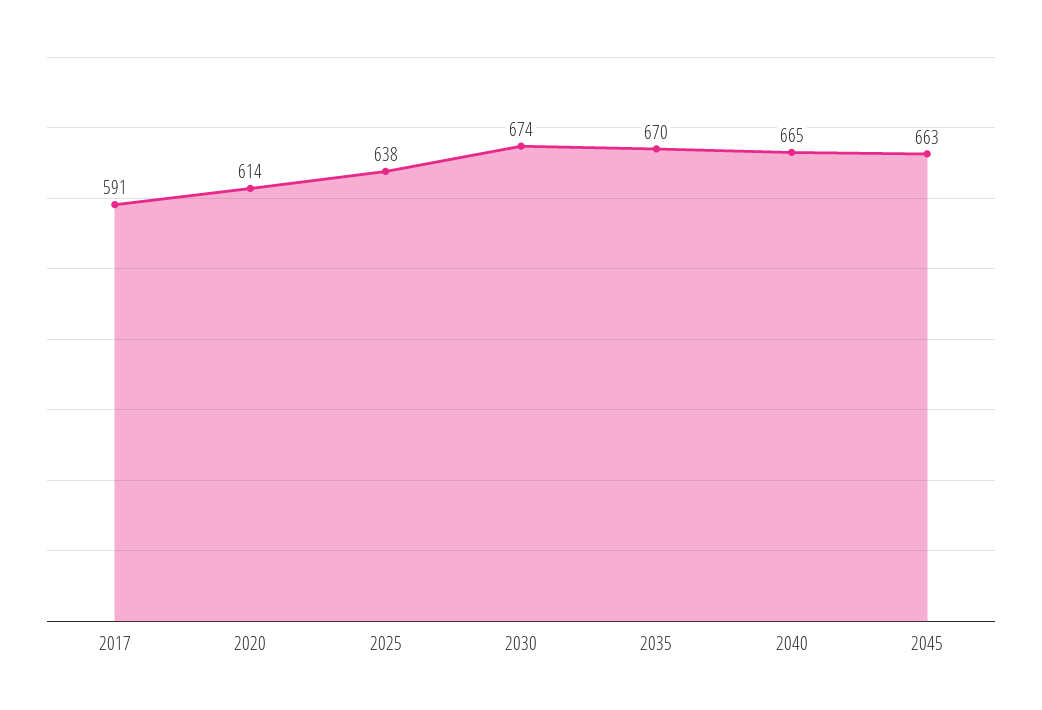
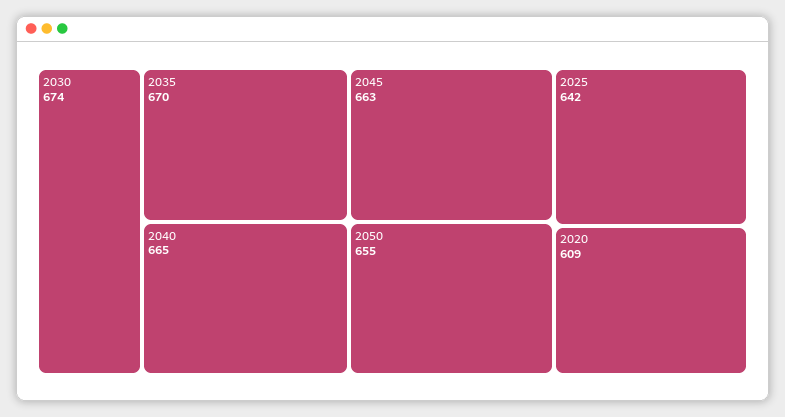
2017: 591 -> none
2020: 614 -> 609
2025: 638 -> 642
2050: none -> 655

